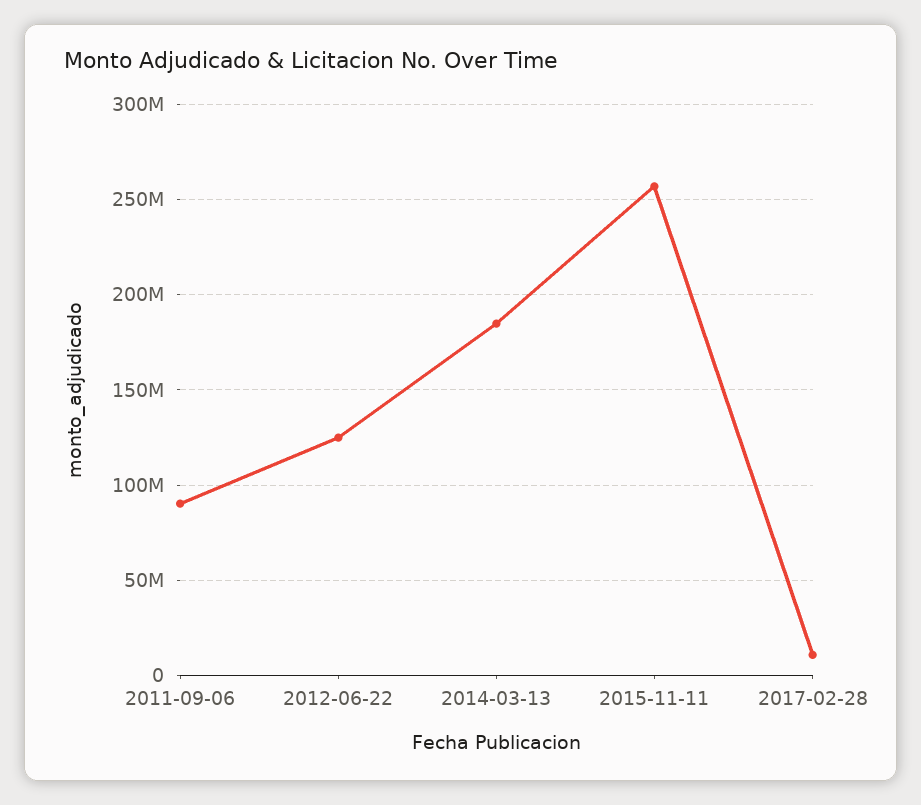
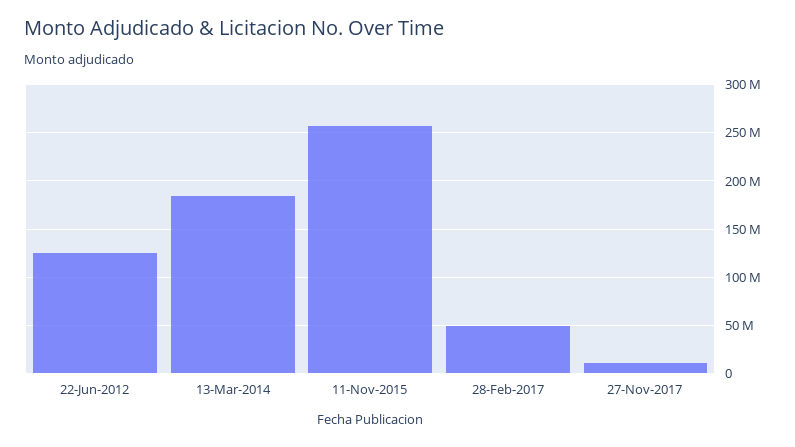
2011-09-06: 90000000 -> none
2017-02-28: 10000000 -> 50000000
27-Nov-2017: none -> 10000000

